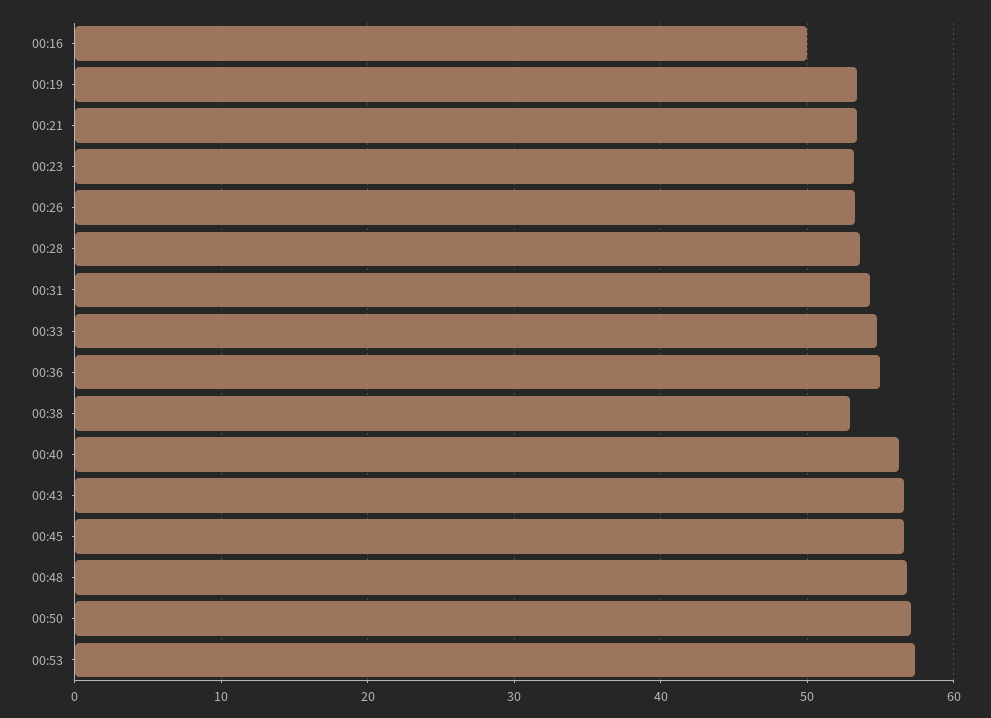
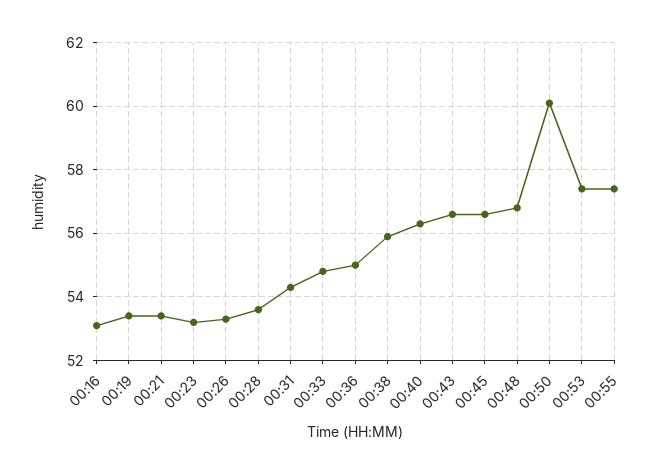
00:16: 50 -> 53
00:38: 53 -> 56
00:50: 57 -> 60
00:55: none -> 57.5

